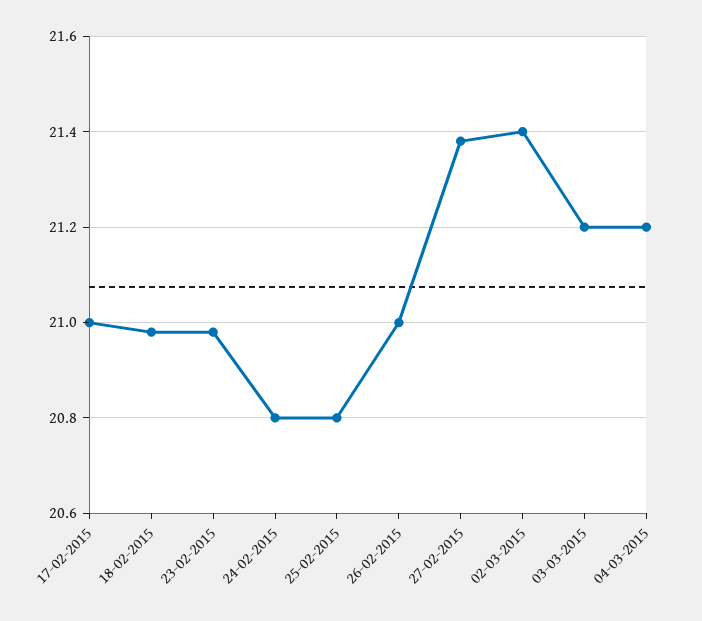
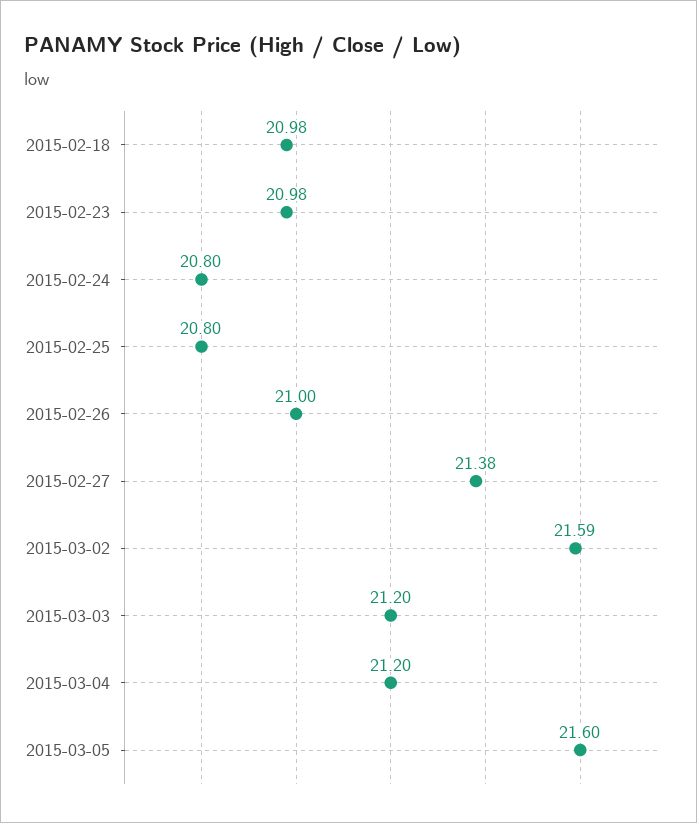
17-02-2015: 21 -> none
02-03-2015: 21.4 -> 21.59
2015-03-05: none -> 21.6

